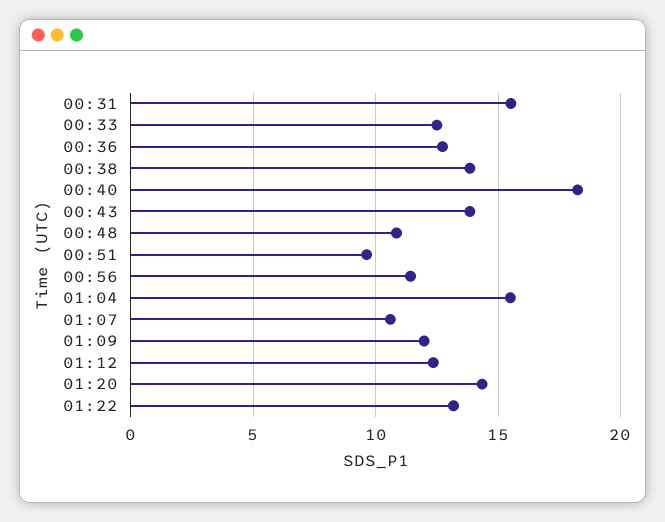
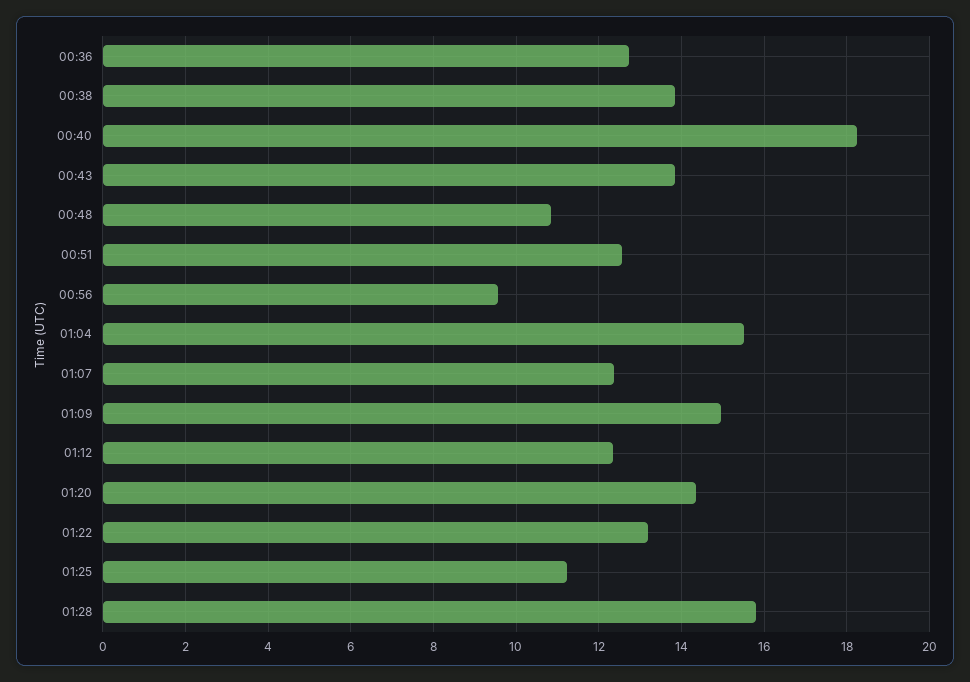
00:31: 15.5 -> none
00:33: 12.5 -> none
00:51: 9.5 -> 12.6
00:56: 11.5 -> 9.6
01:07: 10.5 -> 12.4
01:09: 12 -> 15
01:25: none -> 11.2
01:28: none -> 15.8

